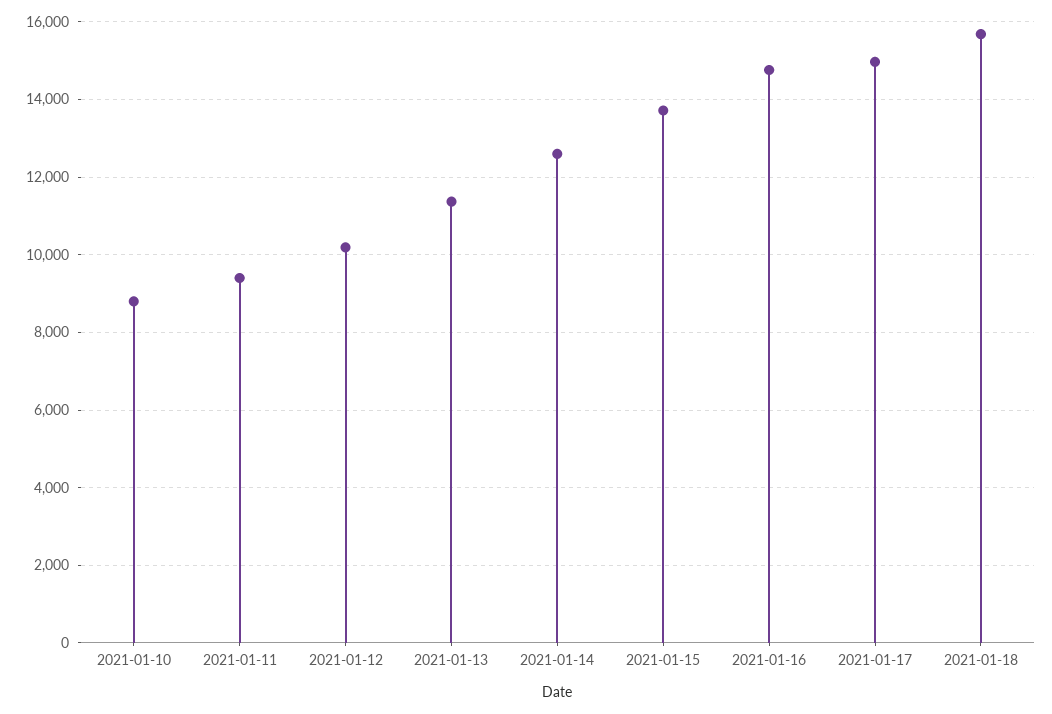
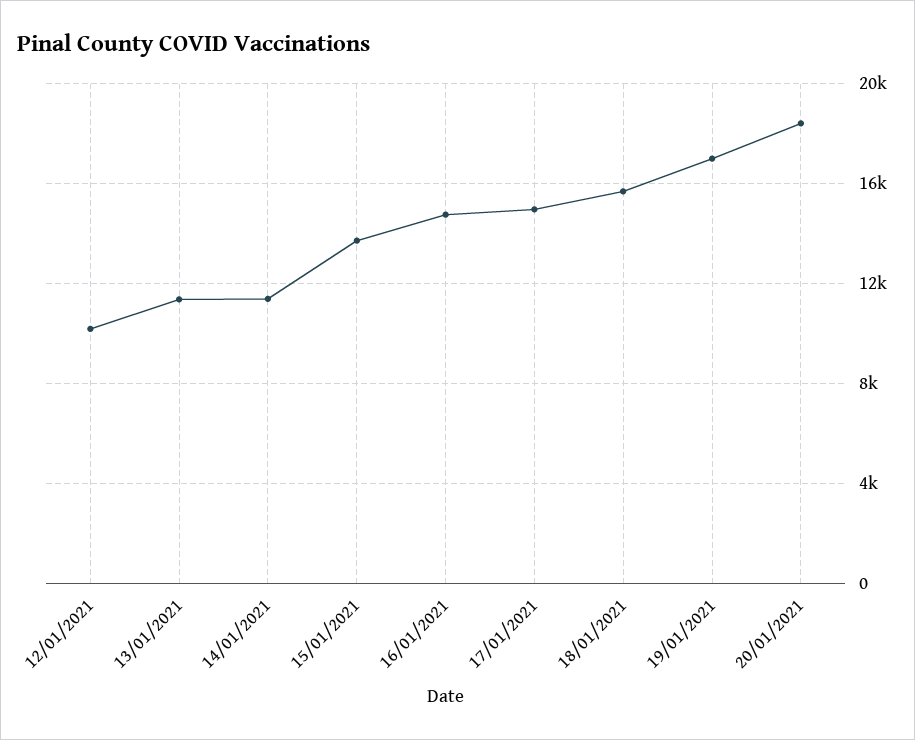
2021-01-10: 8800 -> none
2021-01-11: 9400 -> none
2021-01-14: 12600 -> 11500
19/01/2021: none -> 17000
20/01/2021: none -> 18500

